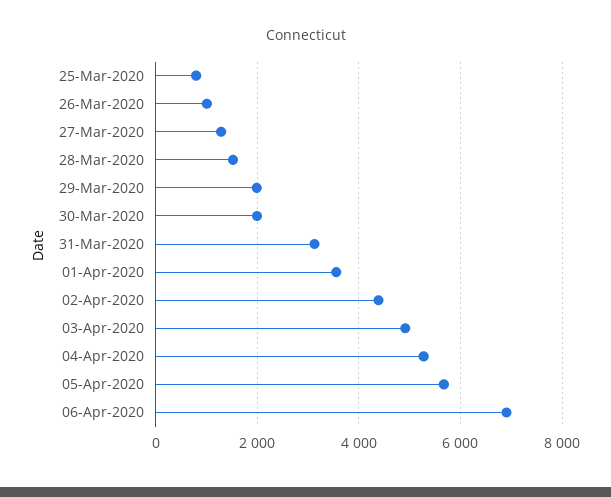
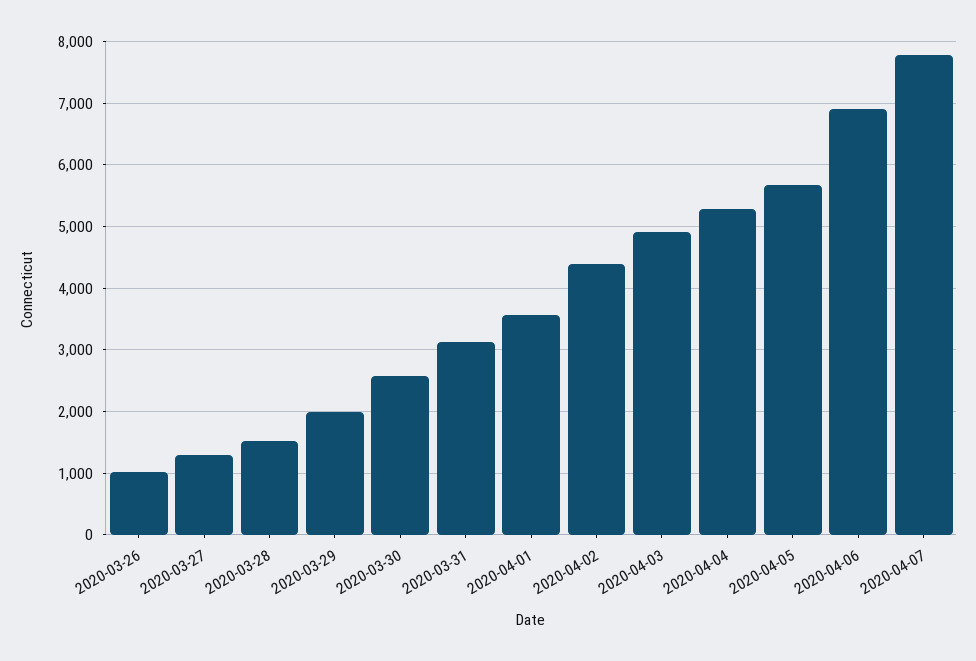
25-Mar-2020: 800 -> none
30-Mar-2020: 2000 -> 2600
2020-04-07: none -> 7800

